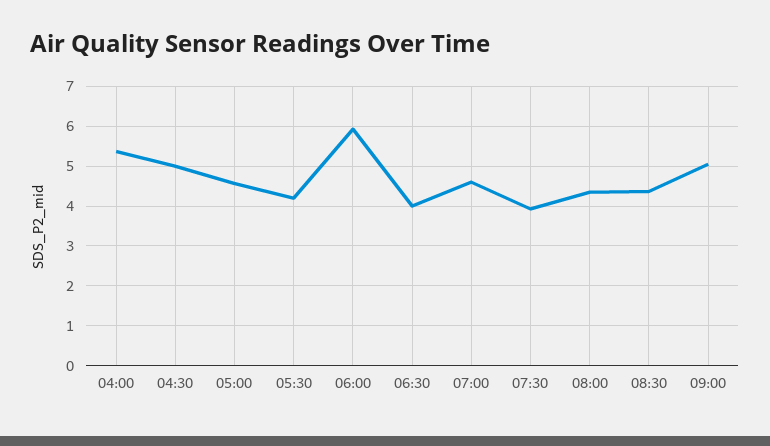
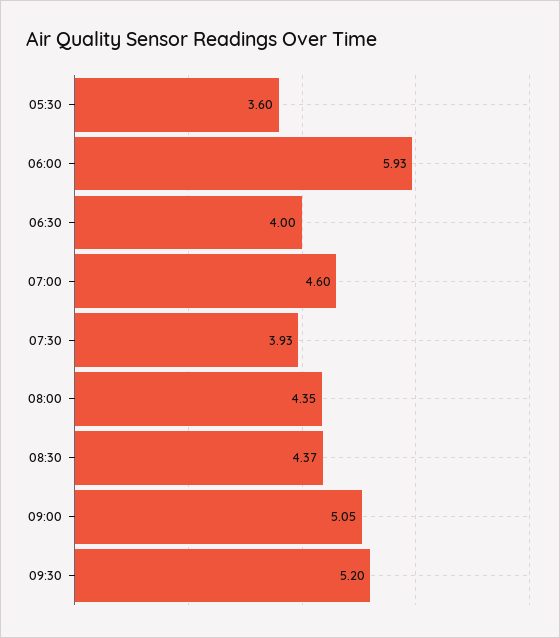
04:00: 5.4 -> none
04:30: 5 -> none
05:00: 4.6 -> none
05:30: 4.2 -> 3.6
09:30: none -> 5.2

